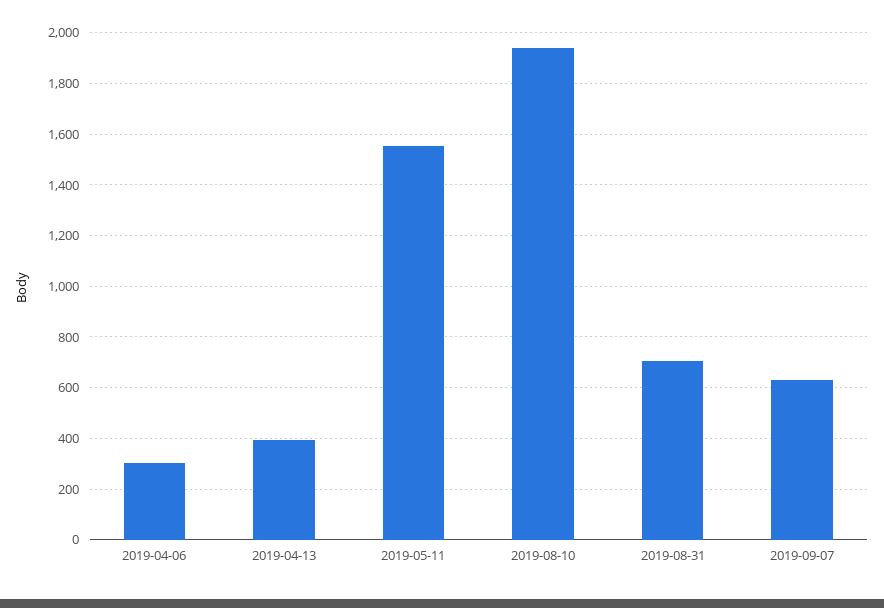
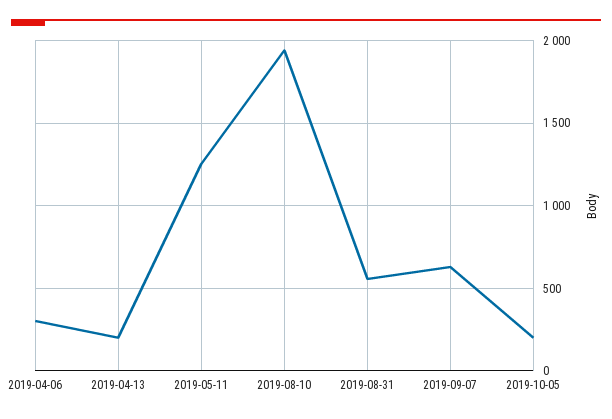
2019-04-13: 400 -> 200
2019-05-11: 1550 -> 1250
2019-08-31: 700 -> 550
2019-10-05: none -> 200

